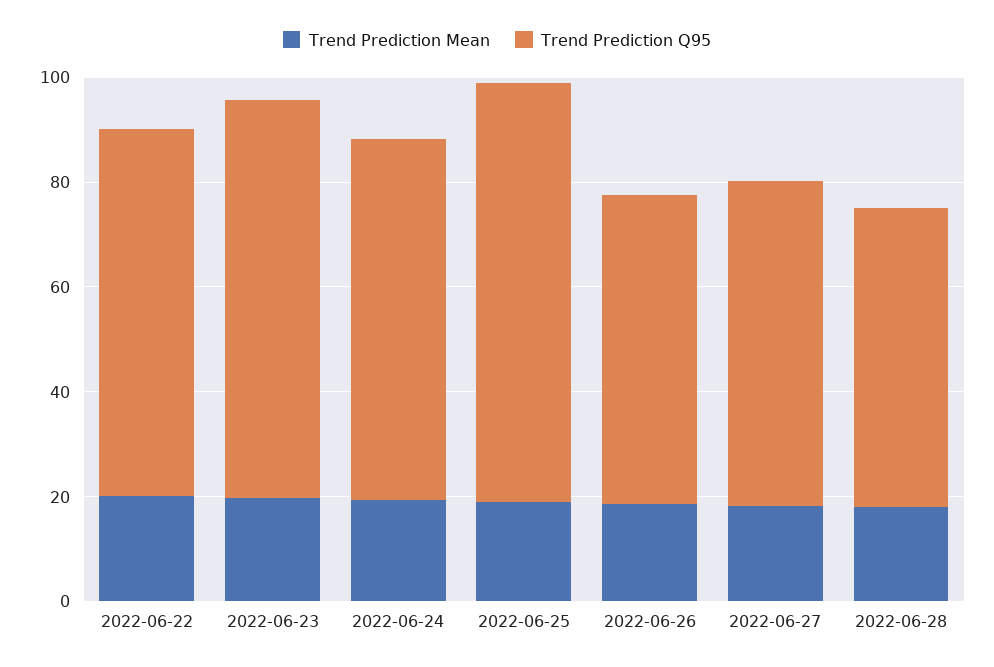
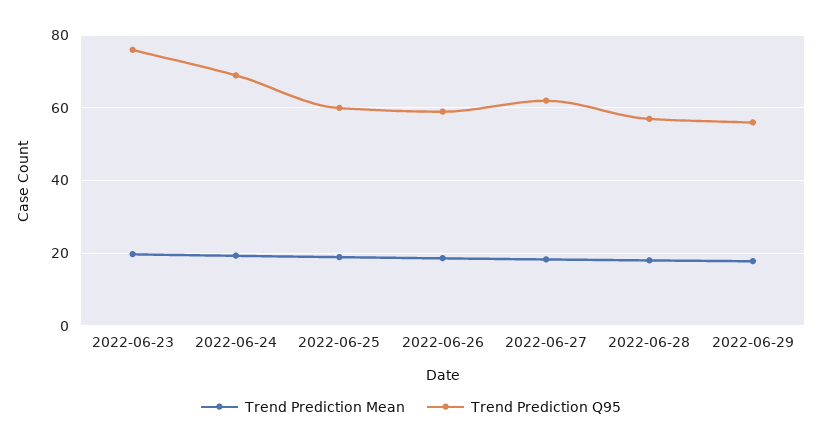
Trend Prediction Mean, 2022-06-22: 20 -> none
Trend Prediction Q95, 2022-06-22: 70 -> none
Trend Prediction Q95, 2022-06-25: 80 -> 60
Trend Prediction Mean, 2022-06-29: none -> 18
Trend Prediction Q95, 2022-06-29: none -> 56

